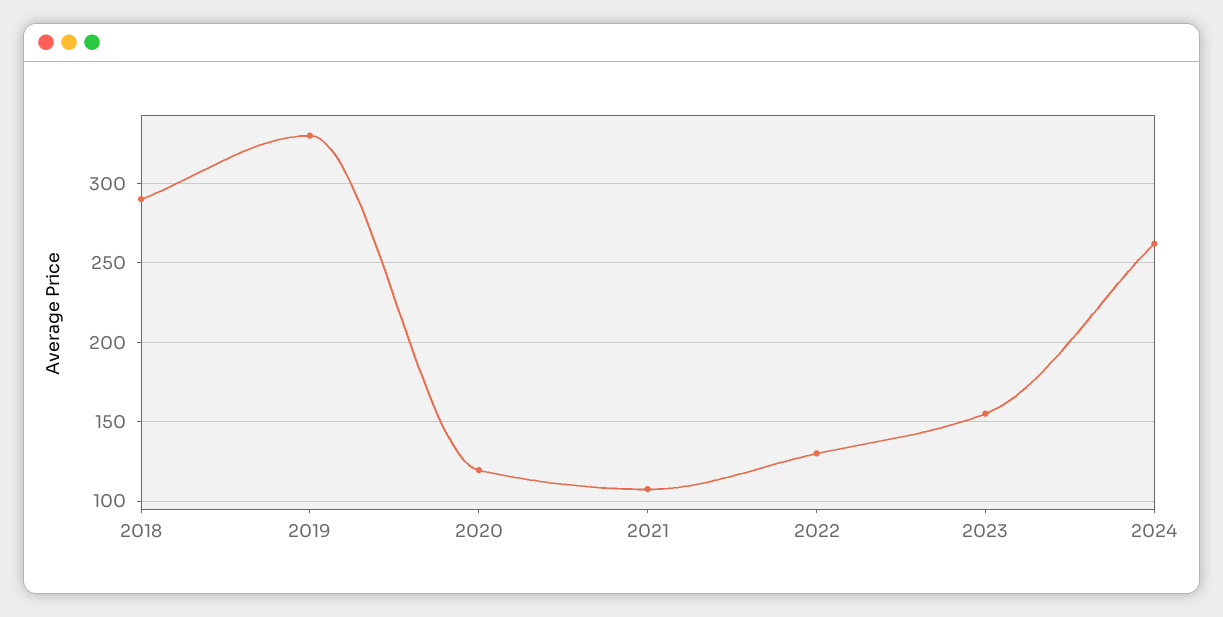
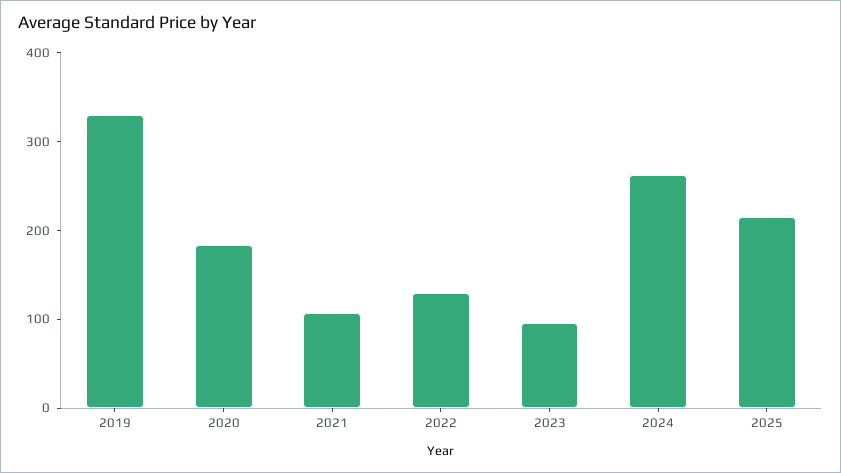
2018: 290 -> none
2020: 120 -> 180
2023: 155 -> 100
2025: none -> 220

